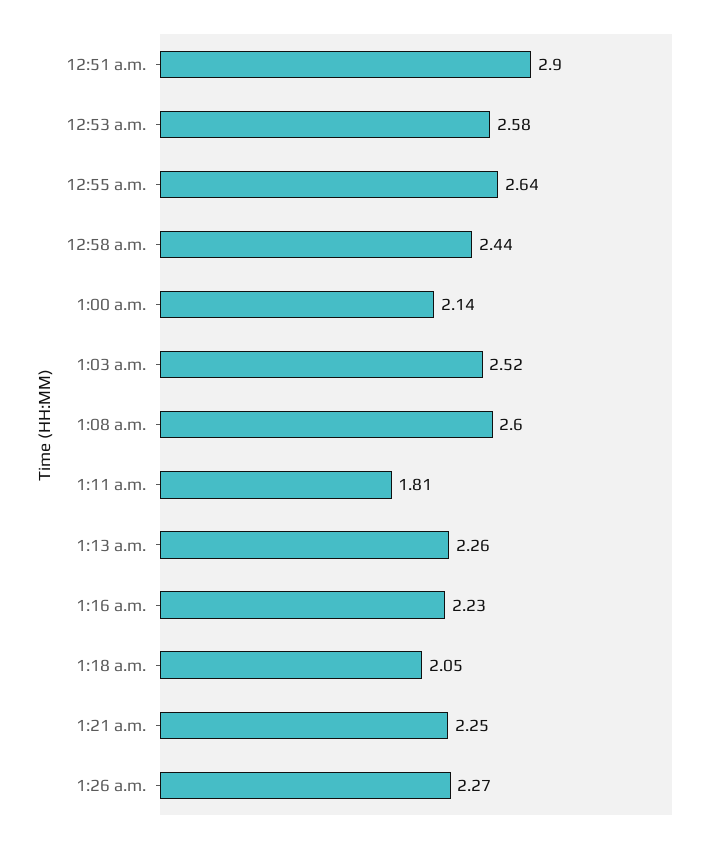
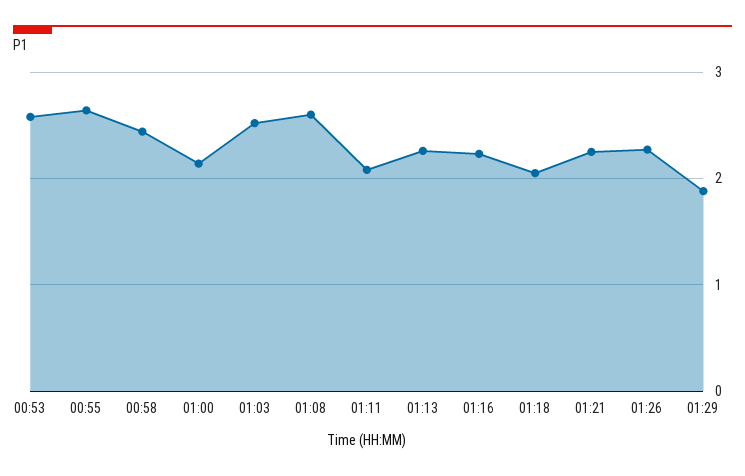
12:51 a.m.: 2.9 -> none
1:11 a.m.: 1.81 -> 2.1
01:29: none -> 1.9

